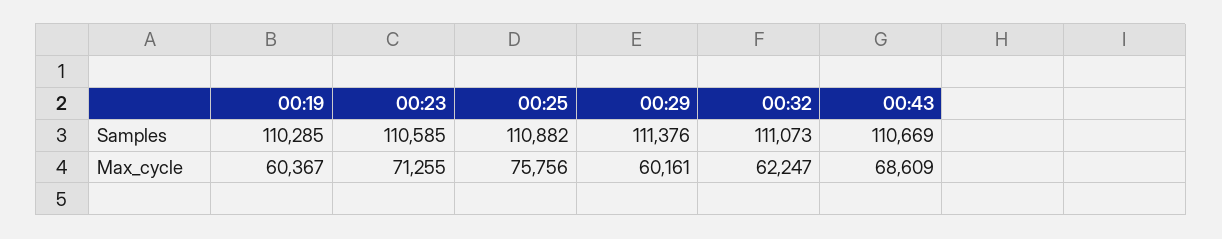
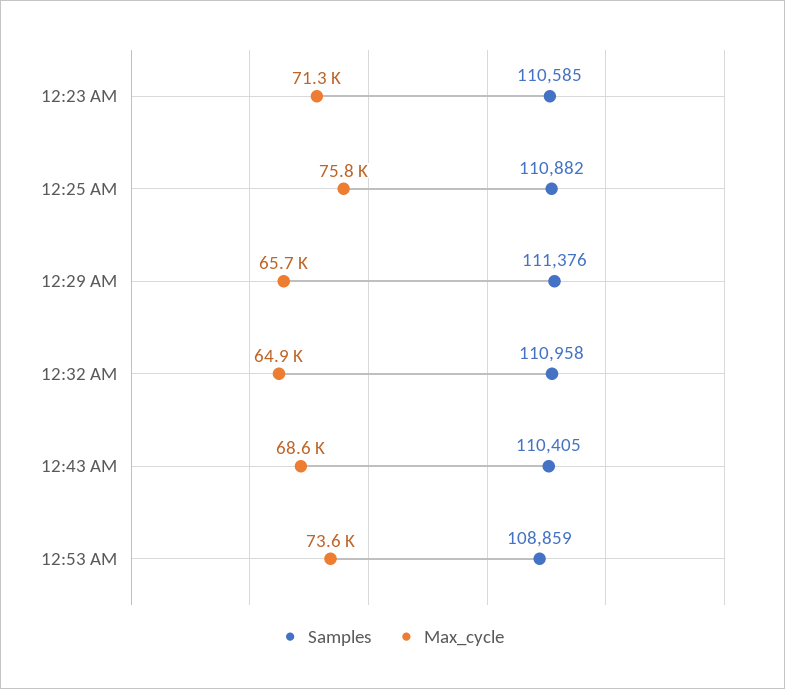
Samples, 00:19: 110285 -> none
Samples, 00:32: 111073 -> 110958
Samples, 00:43: 110669 -> 110405
Max_cycle, 00:19: 60367 -> none
Max_cycle, 00:29: 60161 -> 65700
Max_cycle, 00:32: 62247 -> 64900
Samples, 12:53 AM: none -> 108859
Max_cycle, 12:53 AM: none -> 73600

